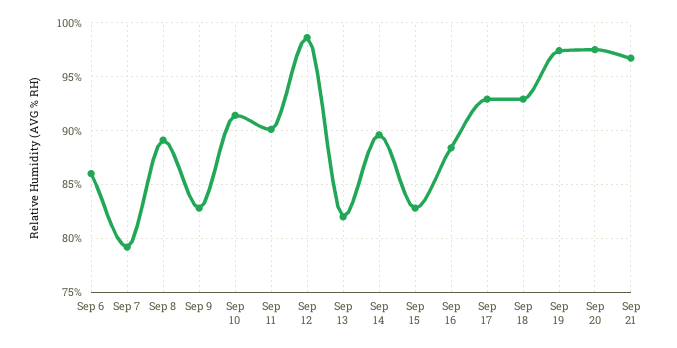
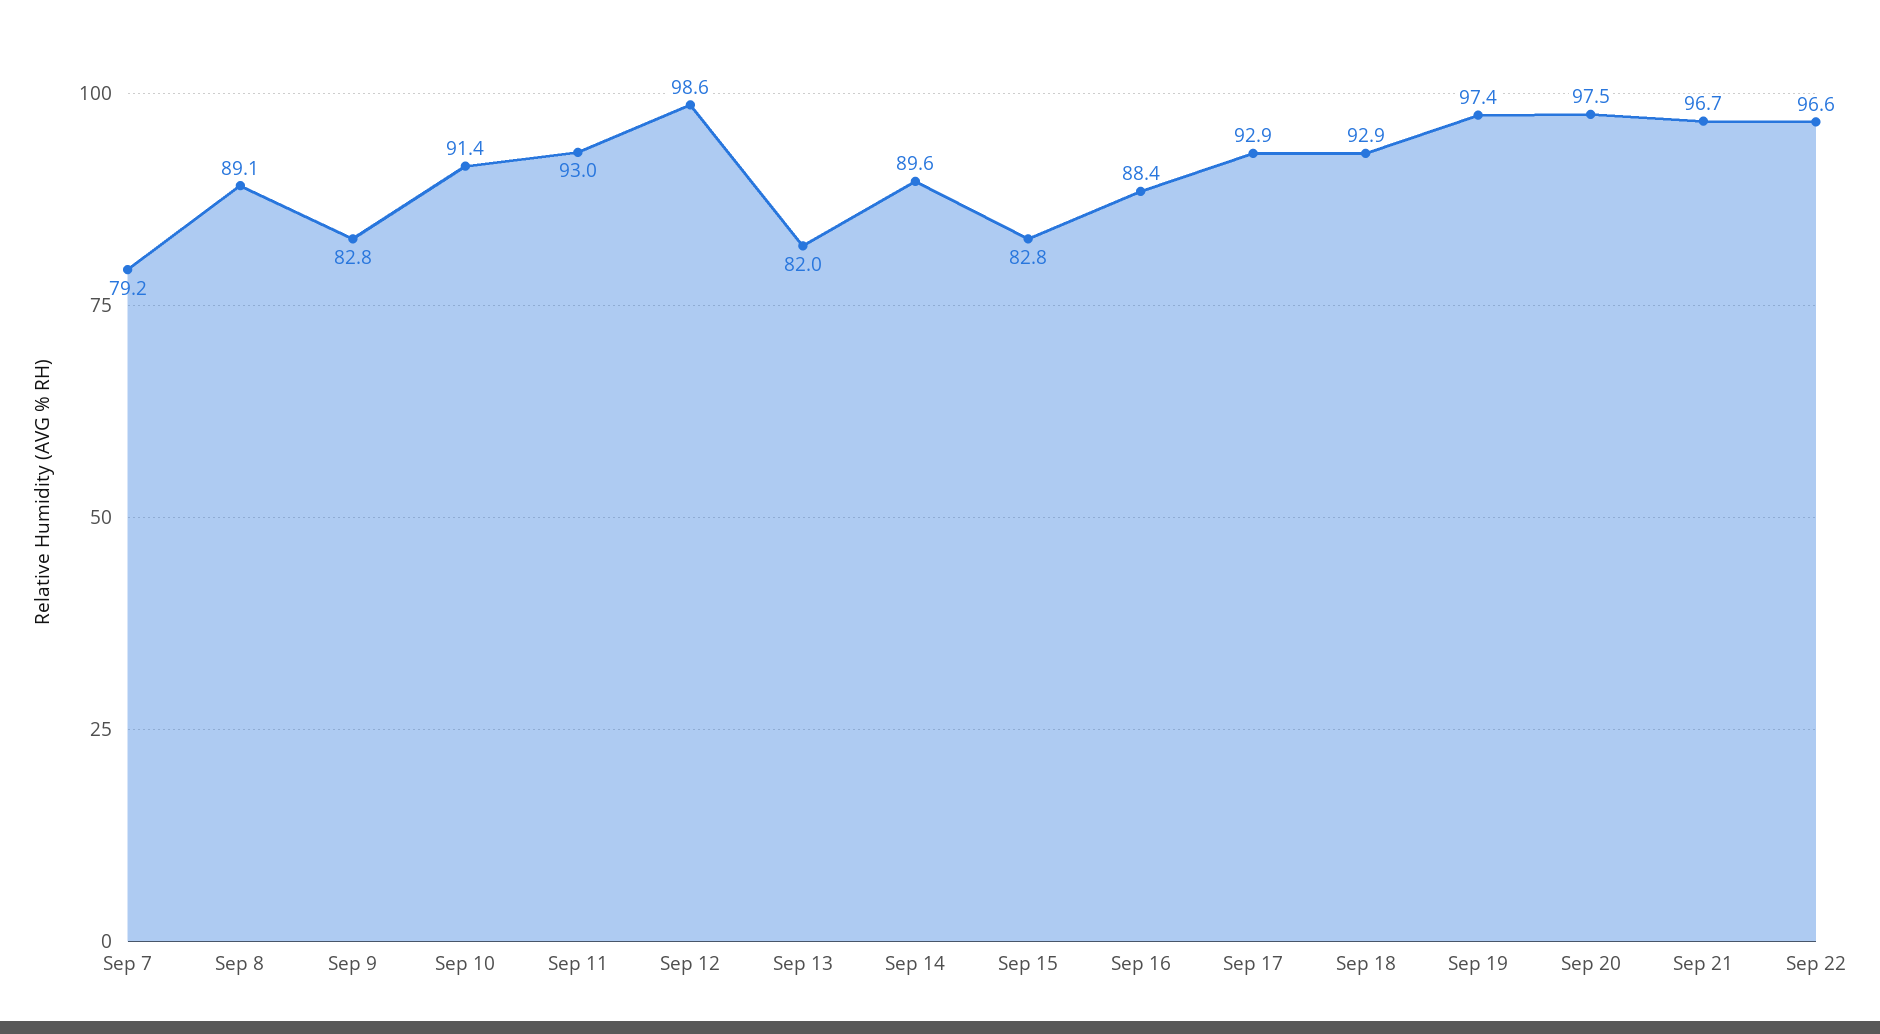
Sep 6: 86 -> none
Sep 11: 90 -> 93
Sep 22: none -> 96.6

